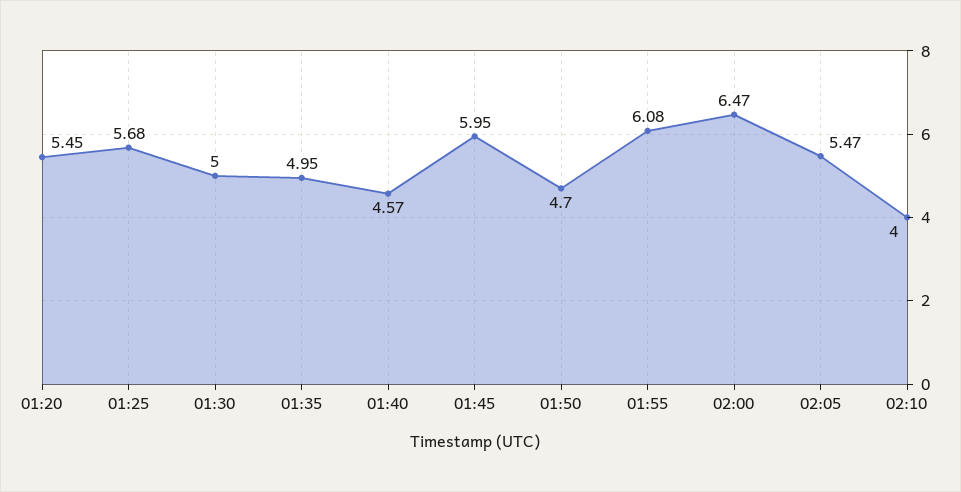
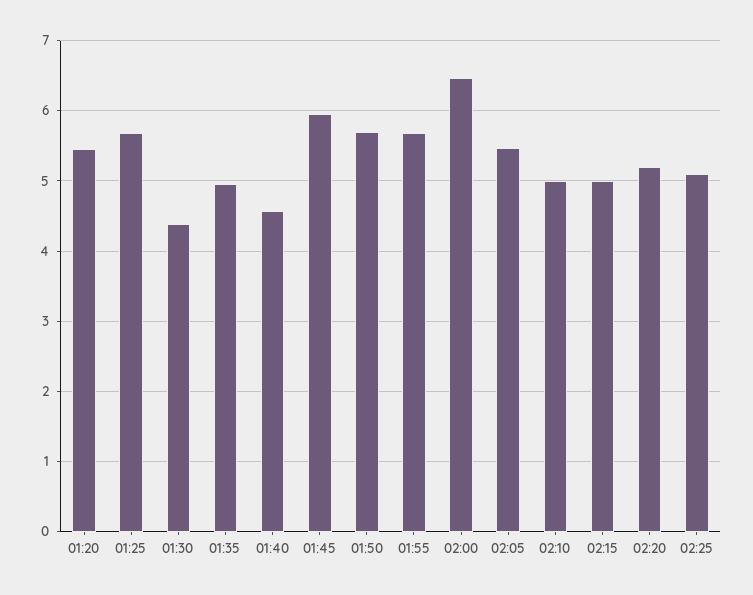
01:30: 5 -> 4.4
01:50: 4.7 -> 5.7
01:55: 6.08 -> 5.7
02:10: 4 -> 5
02:15: none -> 5
02:20: none -> 5.2
02:25: none -> 5.1

